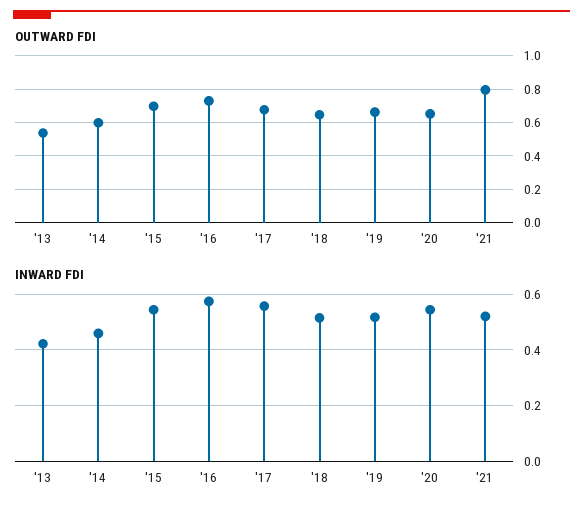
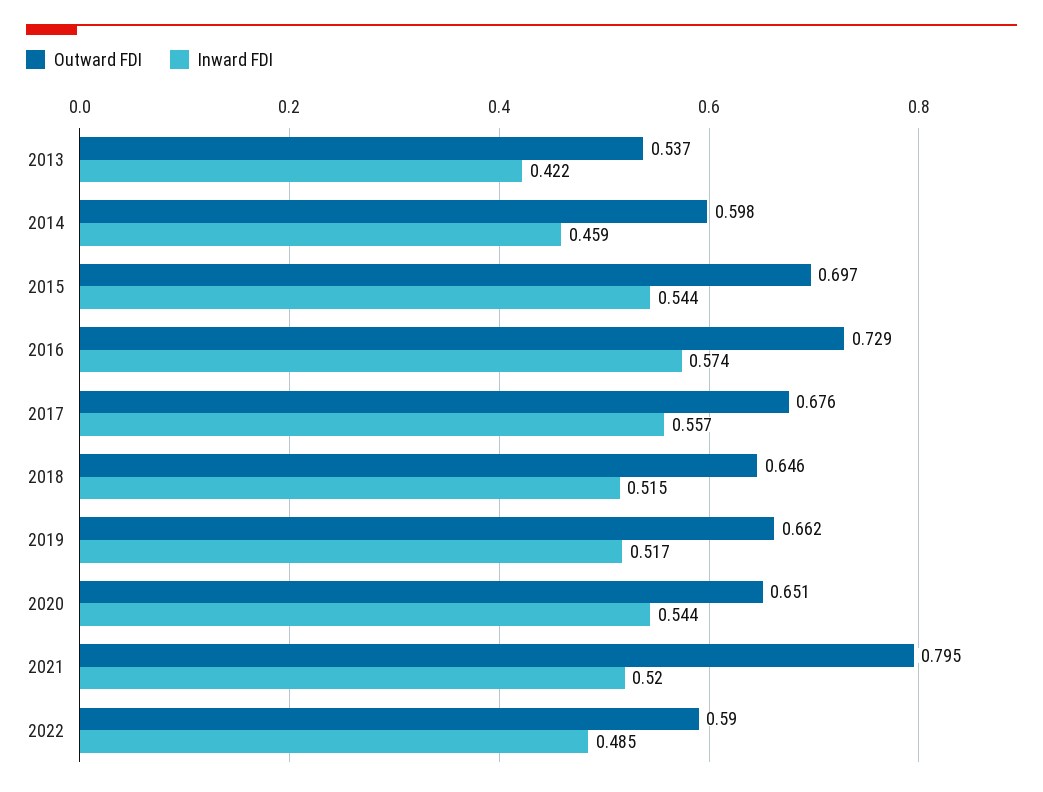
OUTWARD FDI, 2022: none -> 0.59
INWARD FDI, 2022: none -> 0.485

